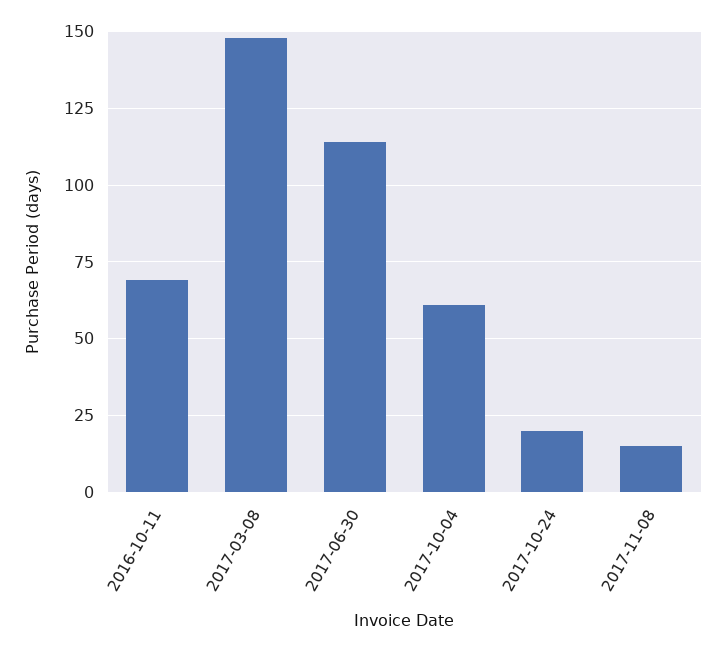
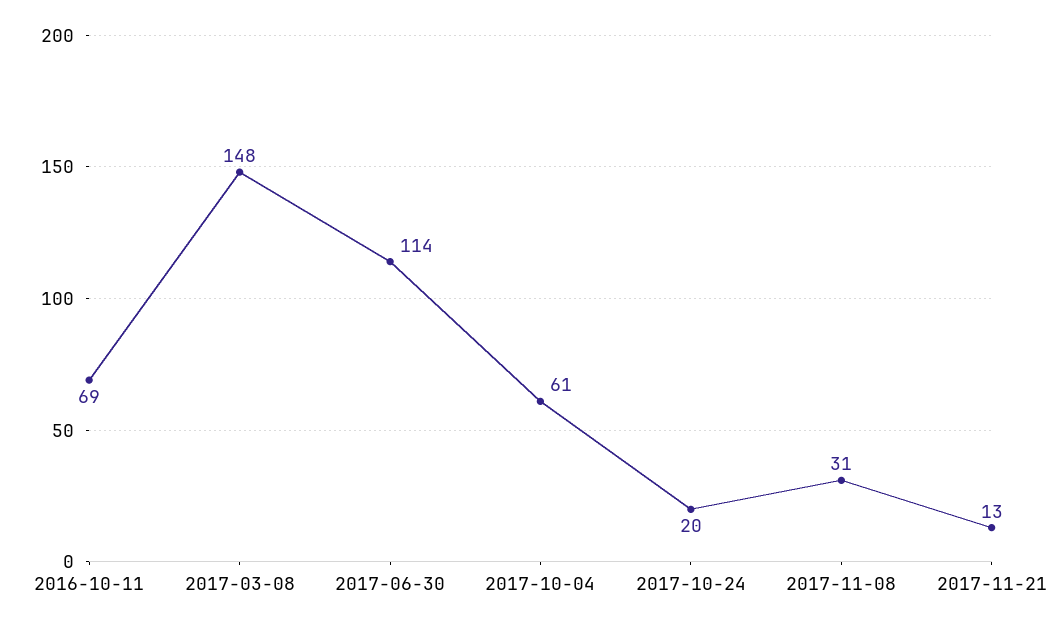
2017-11-08: 15 -> 31
2017-11-21: none -> 13

